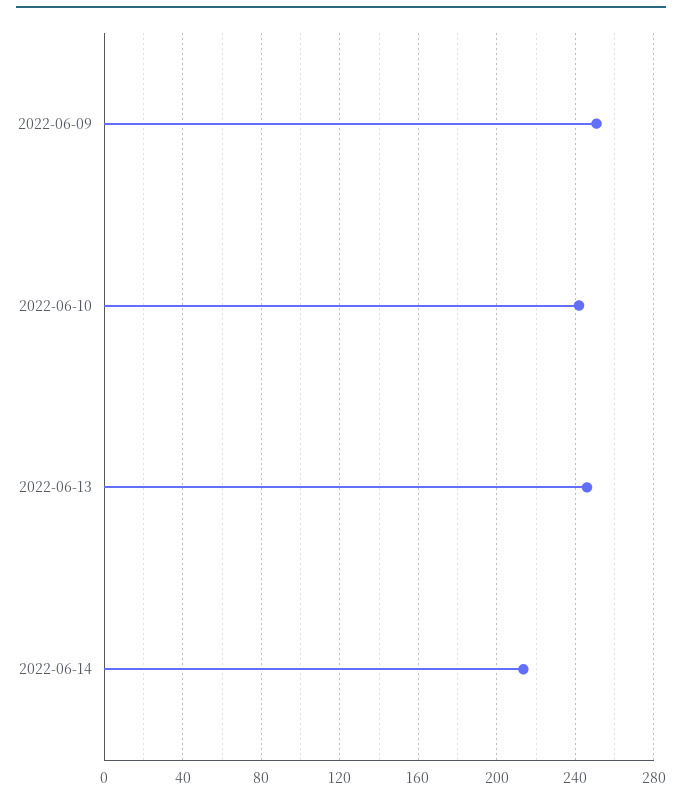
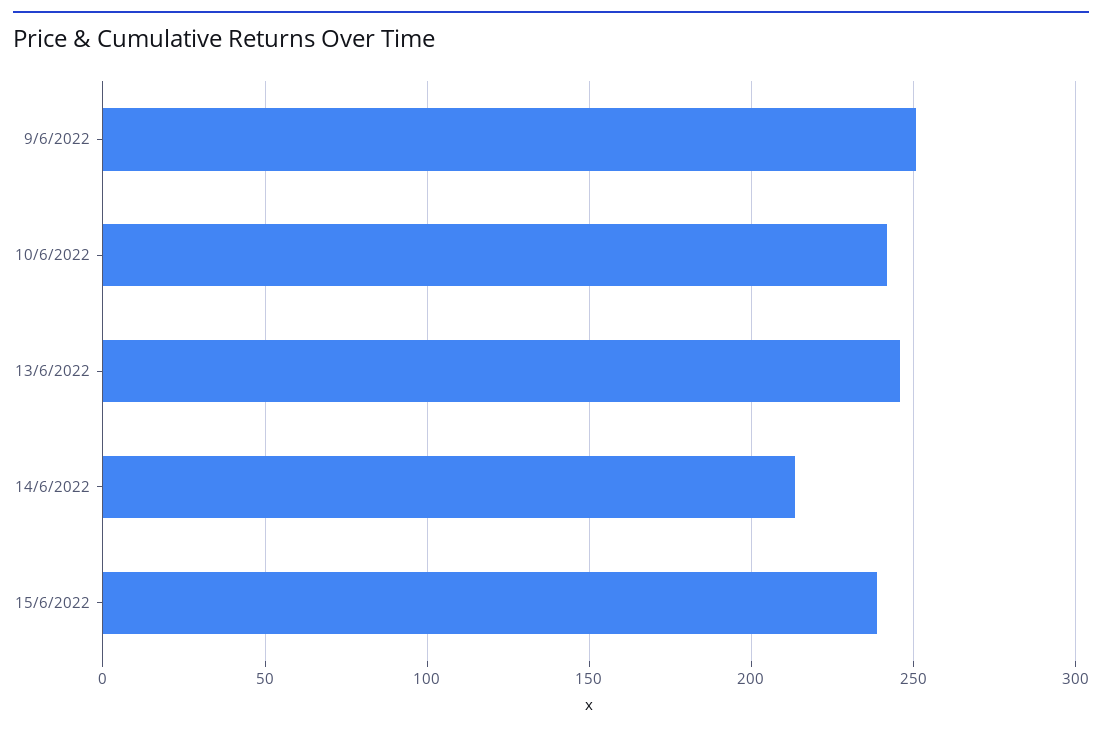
15/6/2022: none -> 240

